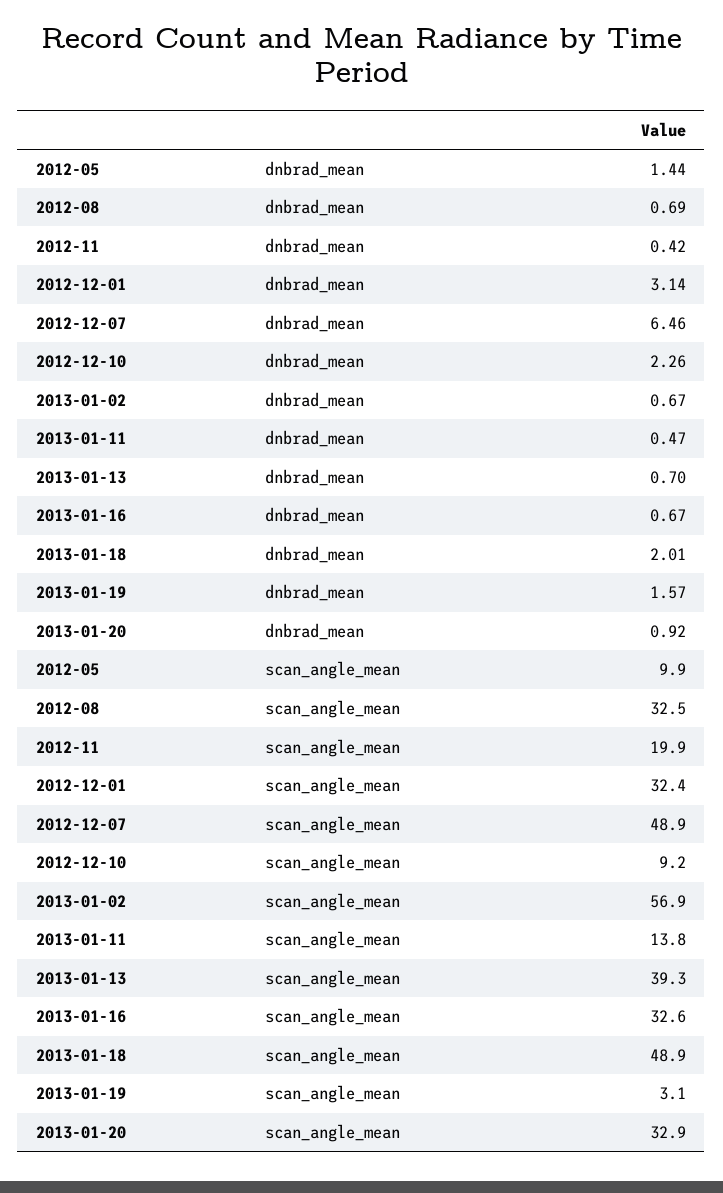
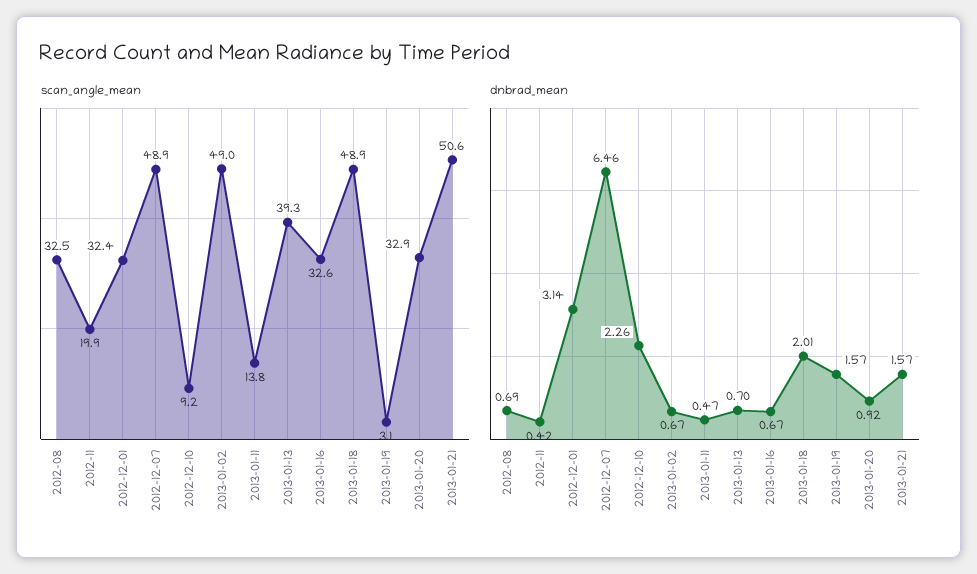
dnbrad_mean, 2012-05: 1.44 -> none
scan_angle_mean, 2012-05: 9.9 -> none
scan_angle_mean, 2013-01-02: 56.9 -> 49
scan_angle_mean, 2013-01-21: none -> 50.6
dnbrad_mean, 2013-01-21: none -> 1.57

